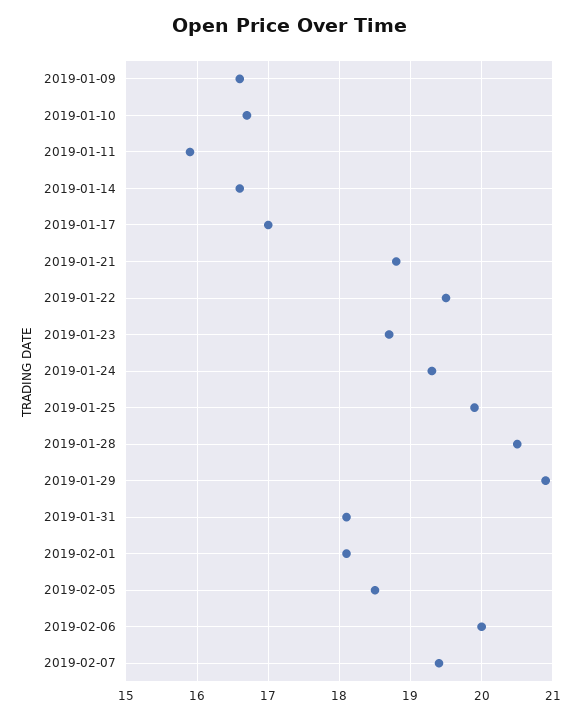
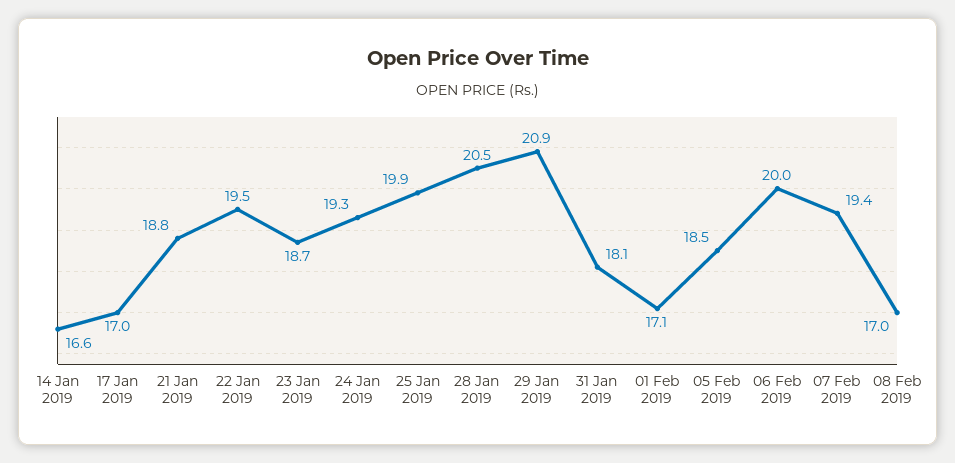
2019-01-09: 16.6 -> none
2019-01-10: 16.7 -> none
2019-01-11: 15.9 -> none
2019-02-01: 18.1 -> 17.1
08 Feb 2019: none -> 17

